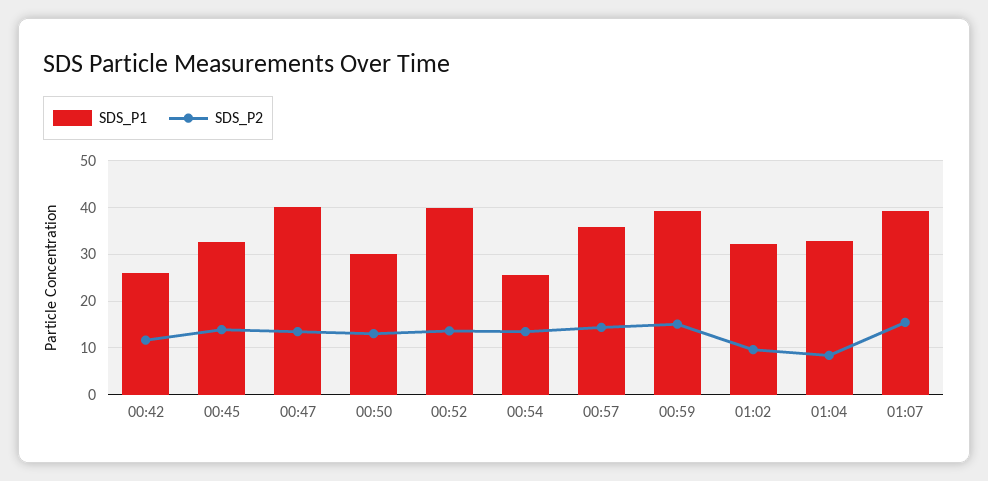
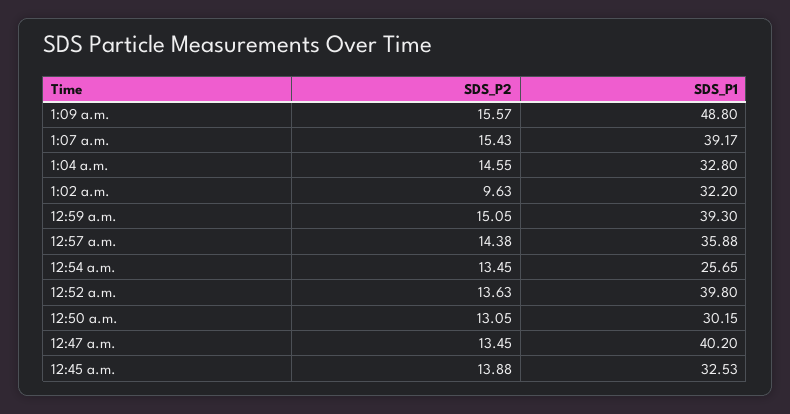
SDS_P1, 00:42: 26 -> none
SDS_P2, 00:42: 12 -> none
SDS_P2, 01:04: 8 -> 14.55
SDS_P2, 1:09 a.m.: none -> 15.57
SDS_P1, 1:09 a.m.: none -> 48.8

